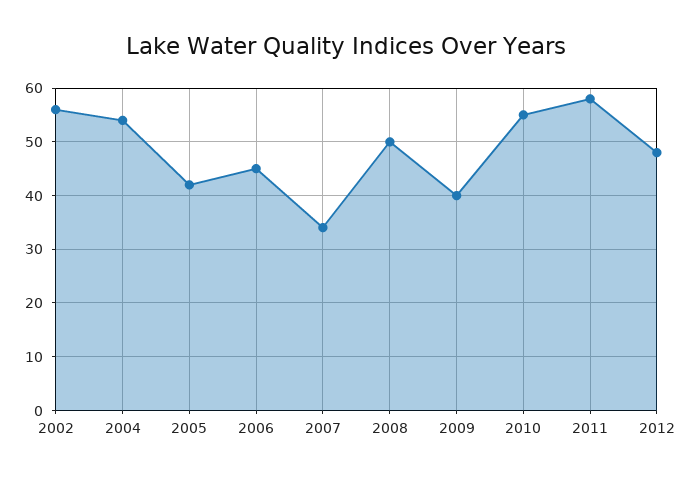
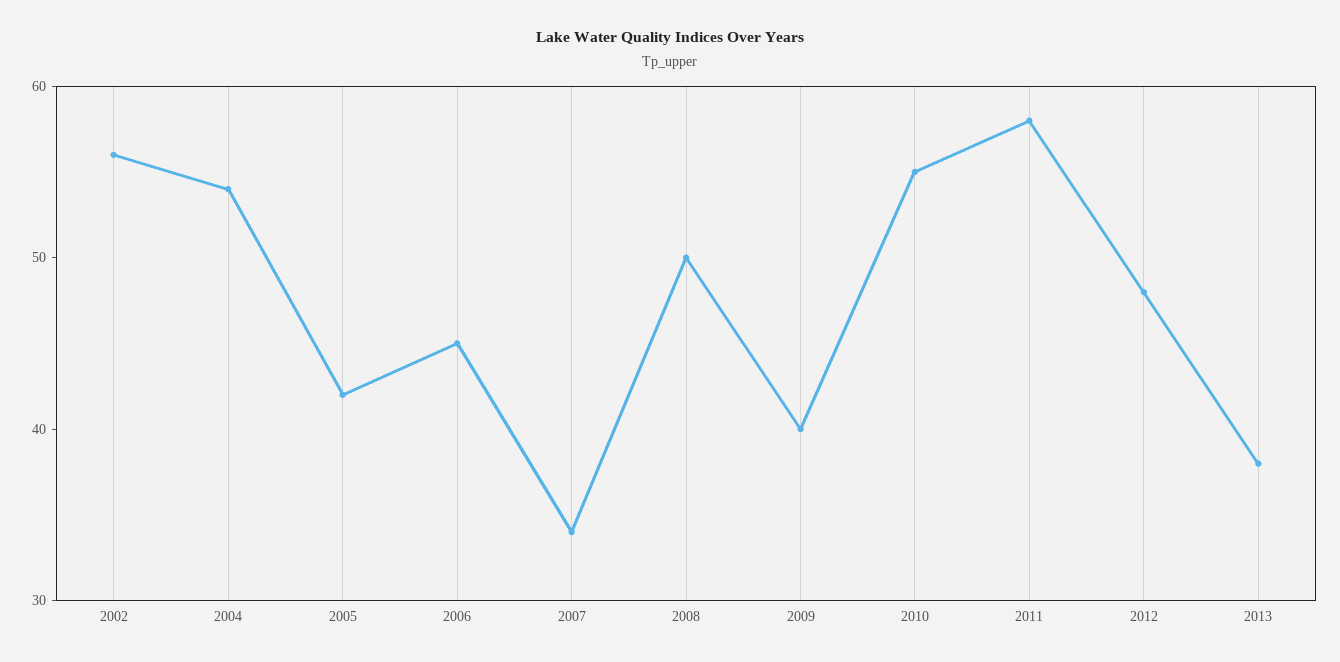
2013: none -> 38

